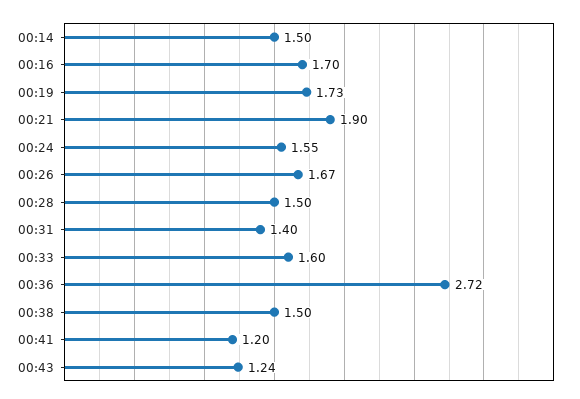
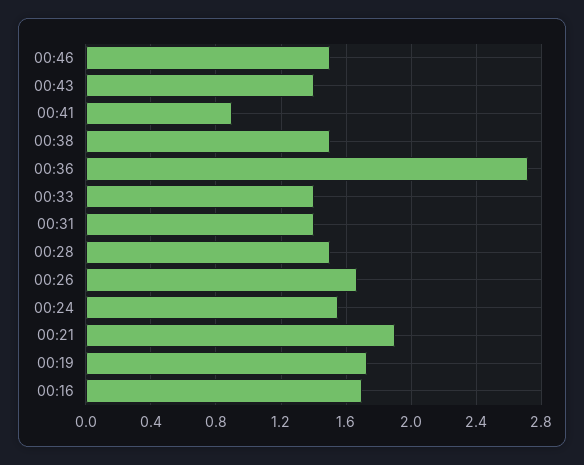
00:14: 1.5 -> none
00:33: 1.6 -> 1.4
00:41: 1.2 -> 0.9
00:43: 1.24 -> 1.4
00:46: none -> 1.5

